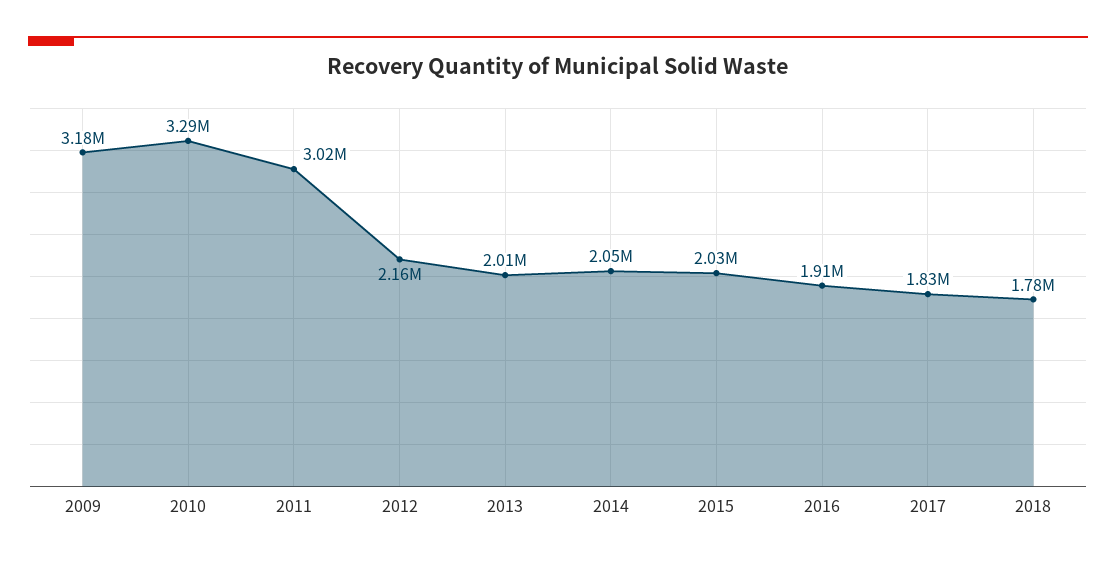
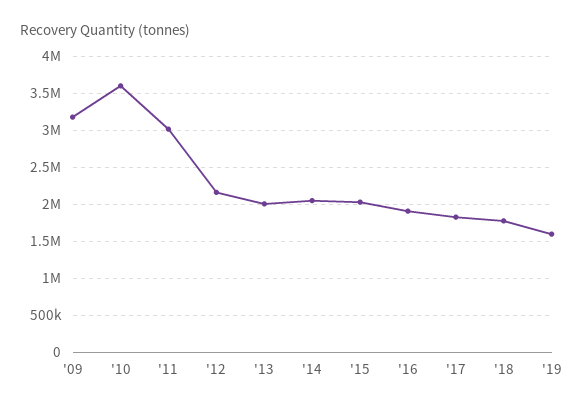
2010: 3290000 -> 3600000
'19: none -> 1600000

